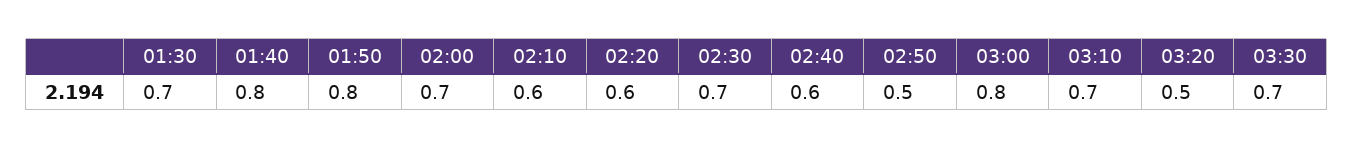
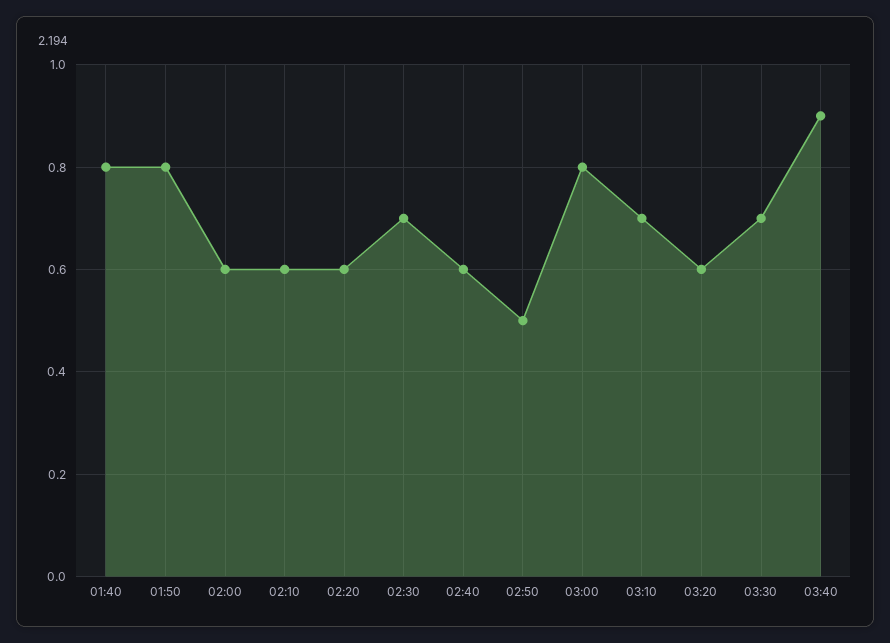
01:30: 0.7 -> none
02:00: 0.7 -> 0.6
03:20: 0.5 -> 0.6
03:40: none -> 0.9

